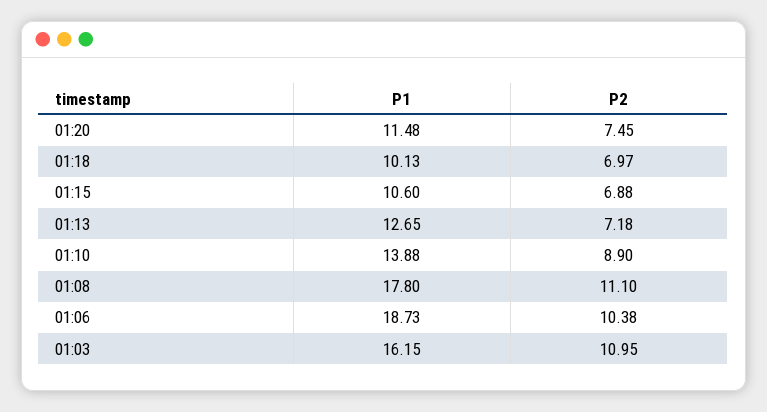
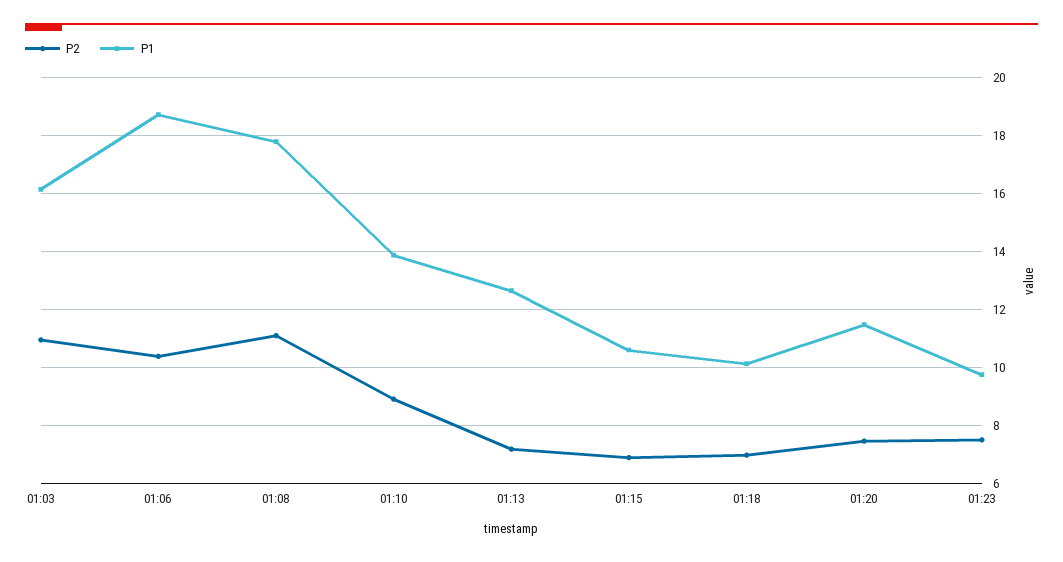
P2, 01:23: none -> 7.5
P1, 01:23: none -> 9.75

